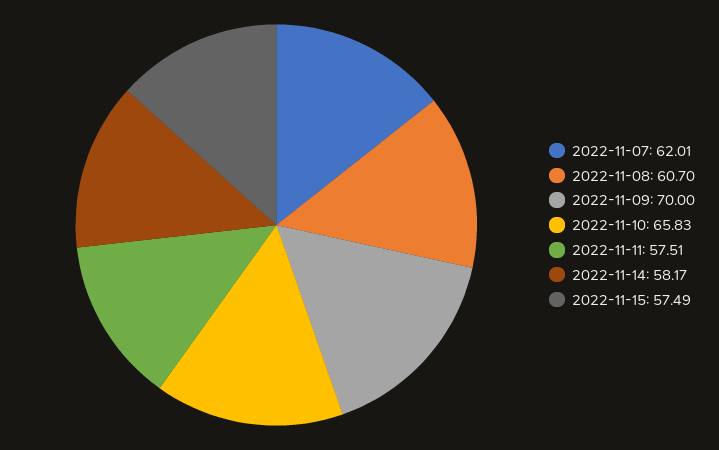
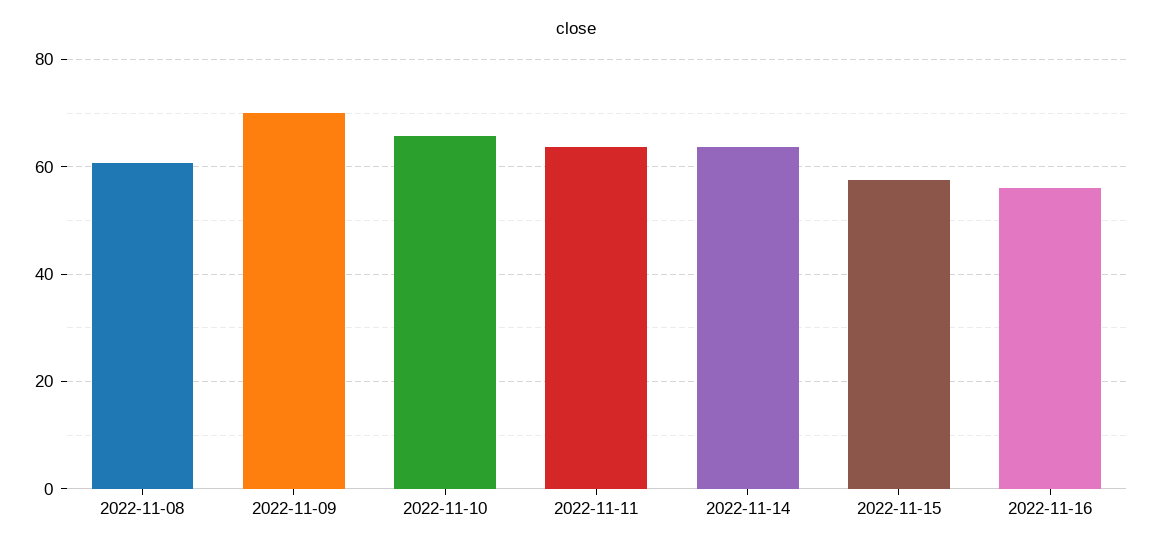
2022-11-07: 62.01 -> none
2022-11-11: 57.51 -> 64
2022-11-14: 58.17 -> 64
2022-11-16: none -> 56

